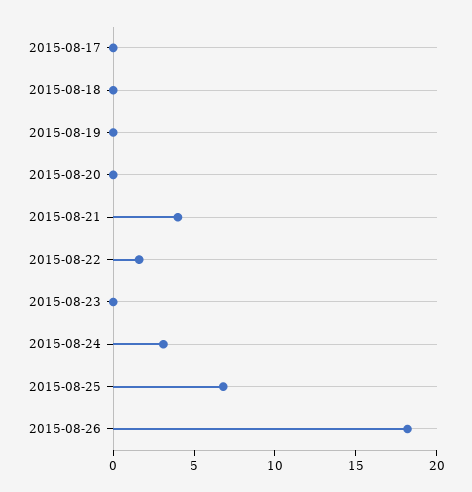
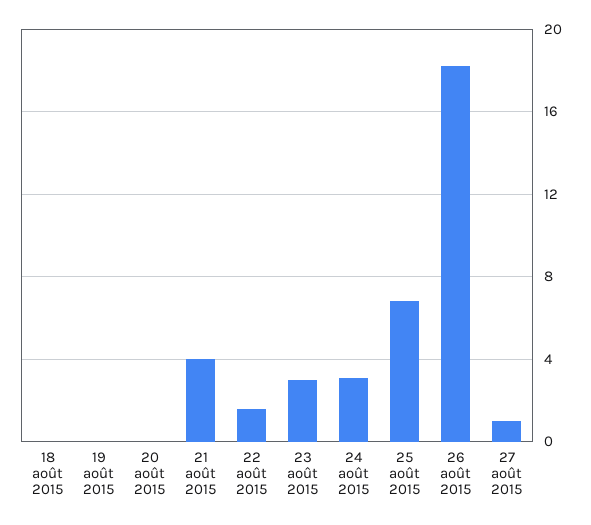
2015-08-17: 0 -> none
2015-08-23: 0 -> 3
27 août 2015: none -> 1

